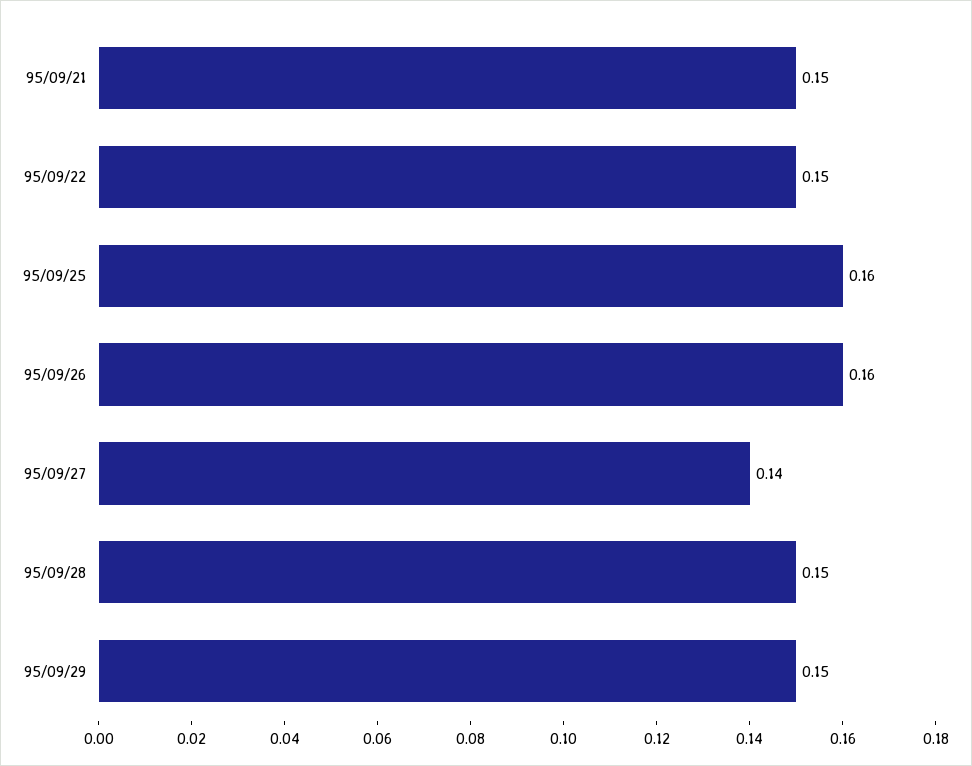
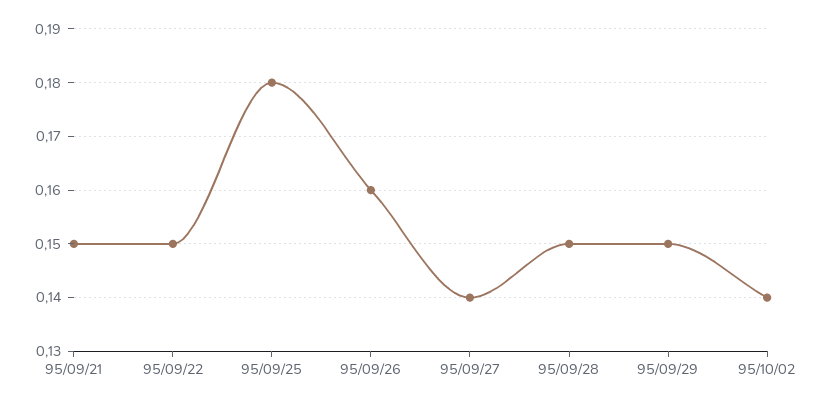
95/09/25: 0.16 -> 0.18
95/10/02: none -> 0.14

